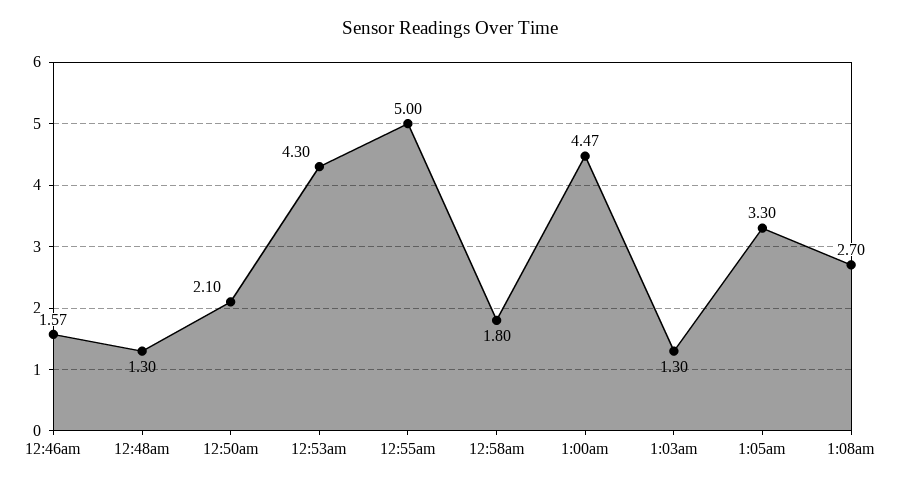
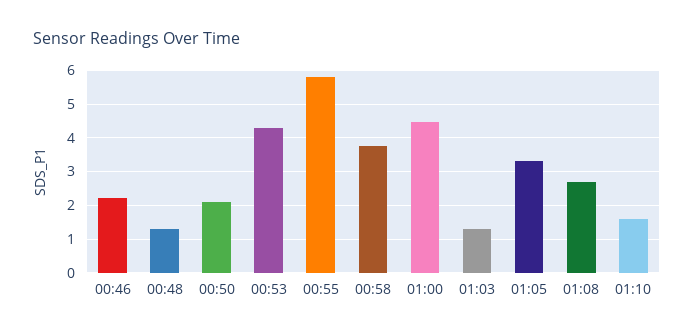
12:46am: 1.57 -> 2.2
12:55am: 5 -> 5.8
12:58am: 1.8 -> 3.8
01:10: none -> 1.6

